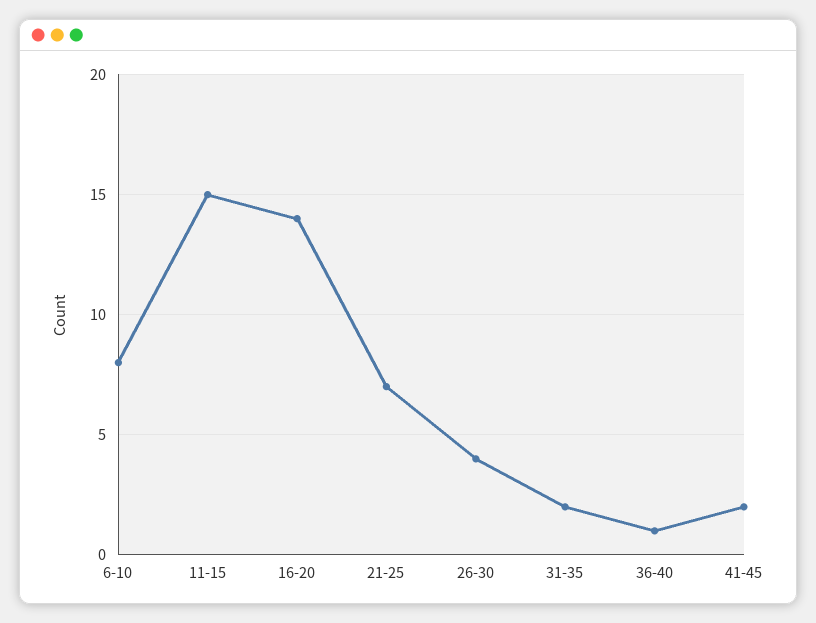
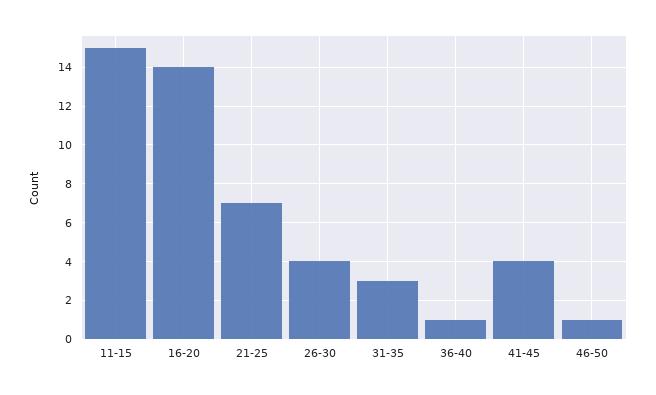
6-10: 8 -> none
31-35: 2 -> 3
41-45: 2 -> 4
46-50: none -> 1

